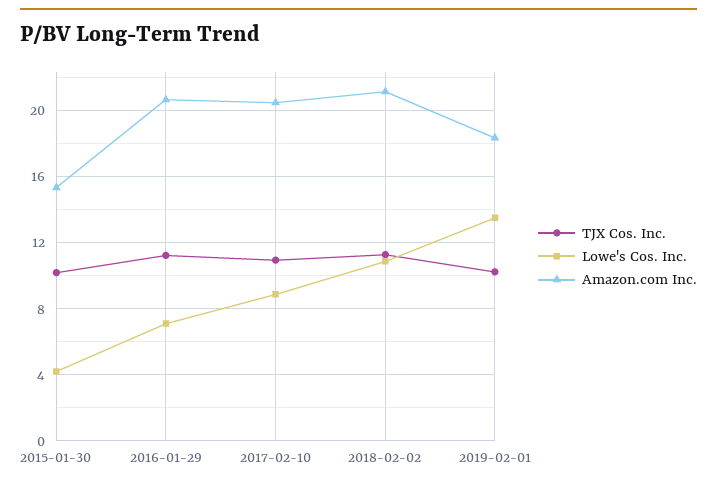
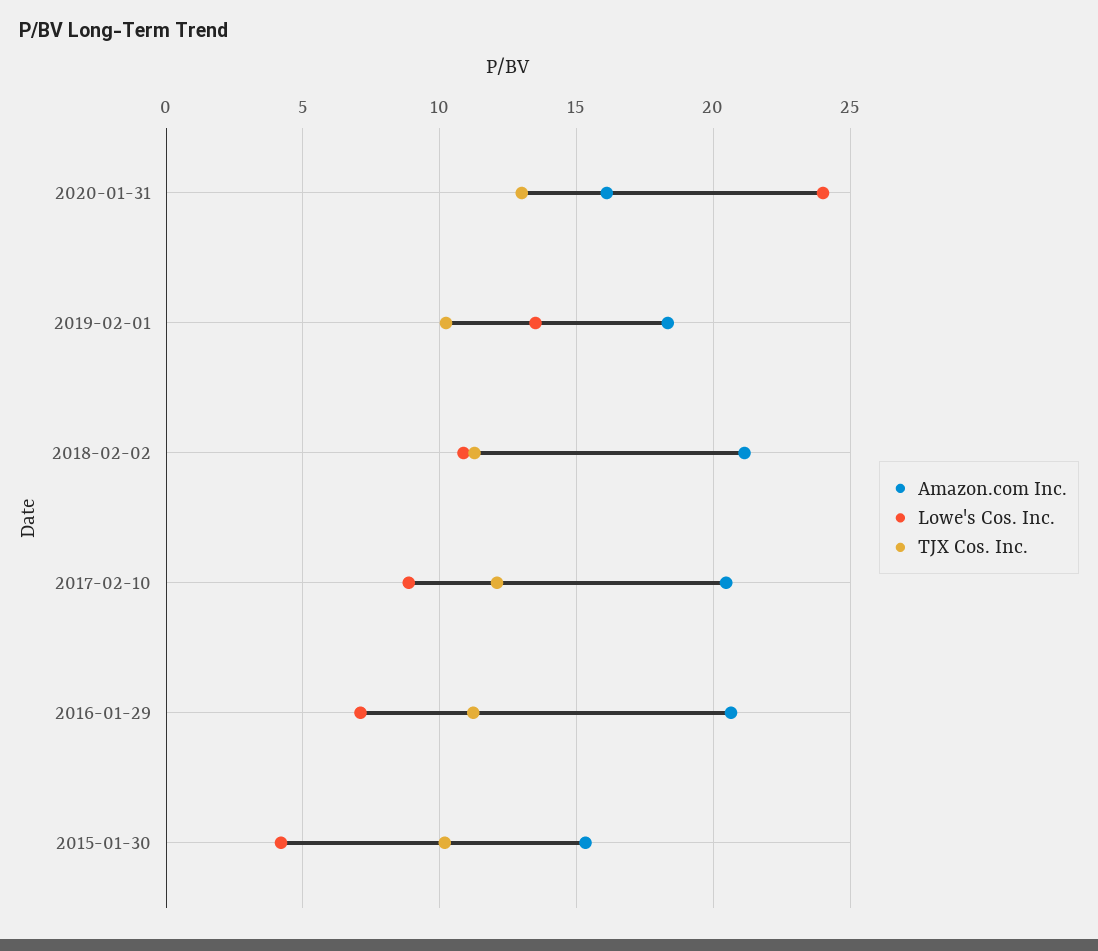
TJX Cos. Inc., 2017-02-10: 11 -> 12
Amazon.com Inc., 2020-01-31: none -> 16
Lowe's Cos. Inc., 2020-01-31: none -> 24
TJX Cos. Inc., 2020-01-31: none -> 13

